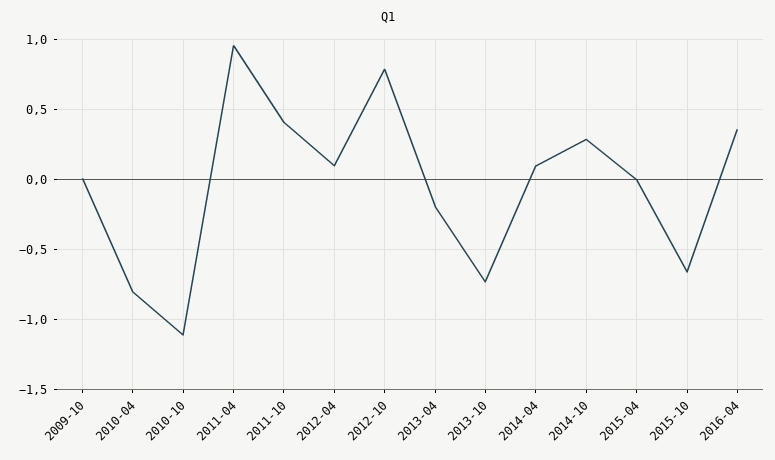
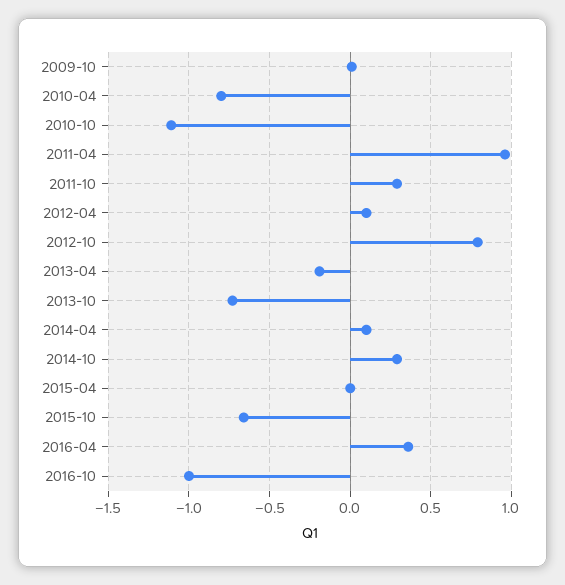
2011-10: 0.4 -> 0.3
2016-10: none -> -1

